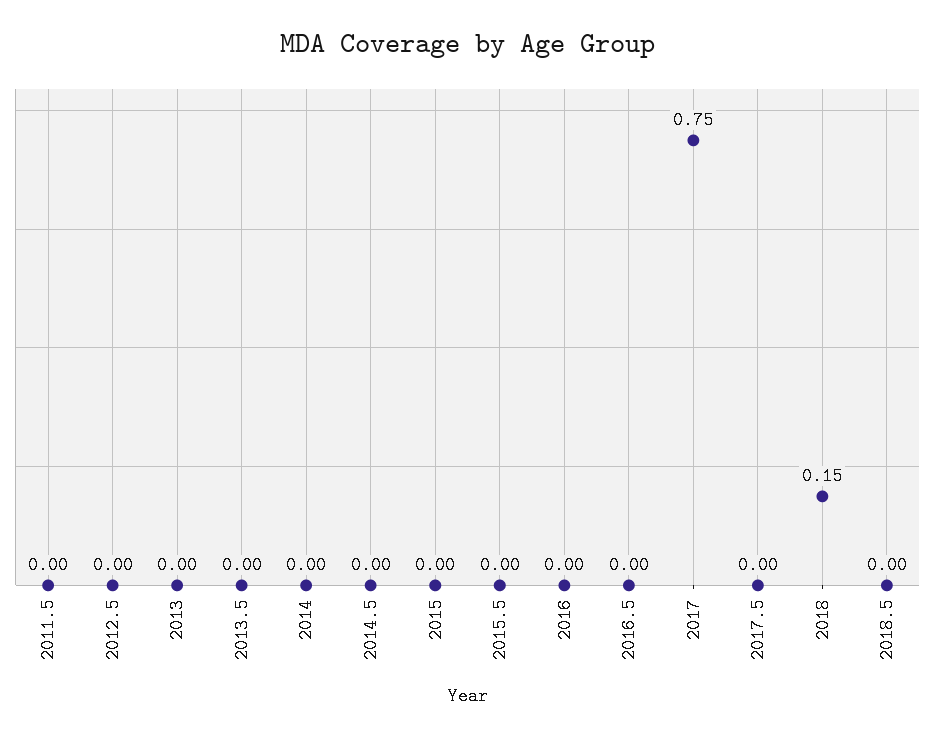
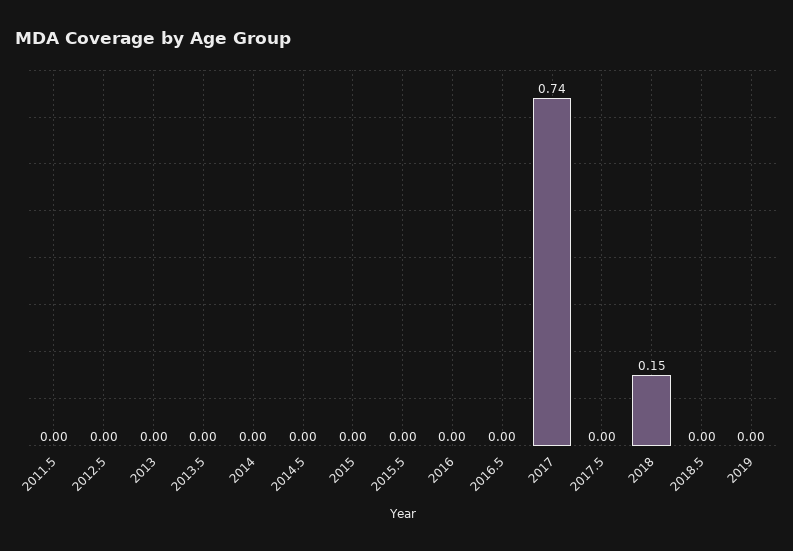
2017: 0.75 -> 0.74
2019: none -> 0

